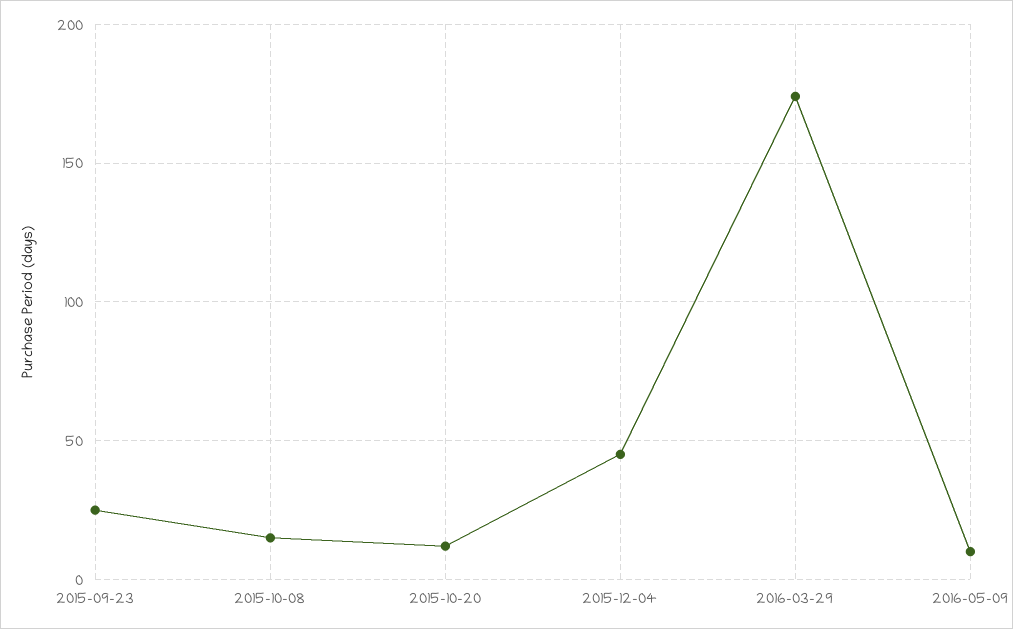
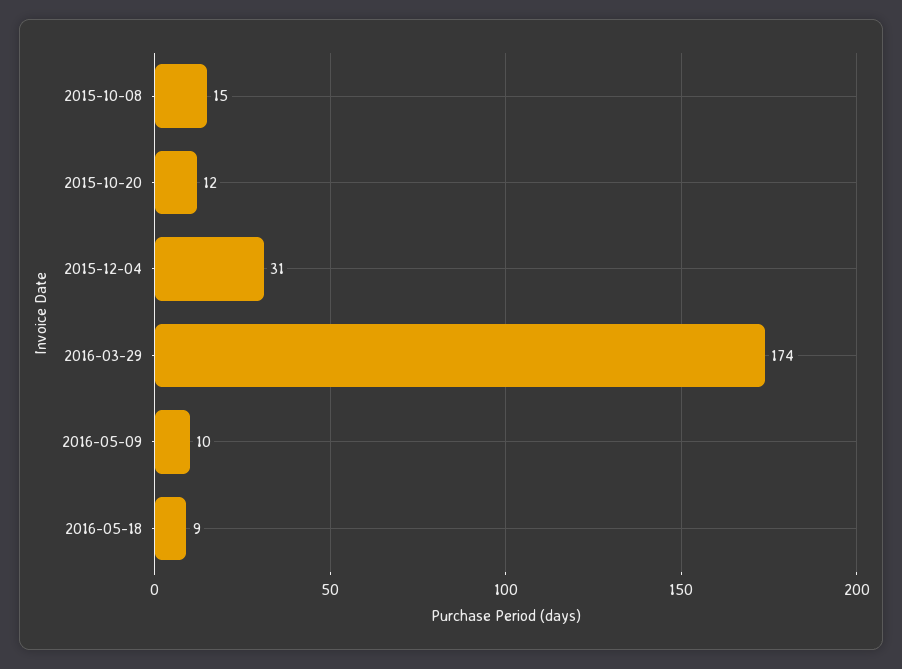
2015-09-23: 25 -> none
2015-12-04: 45 -> 31
2016-05-18: none -> 9

